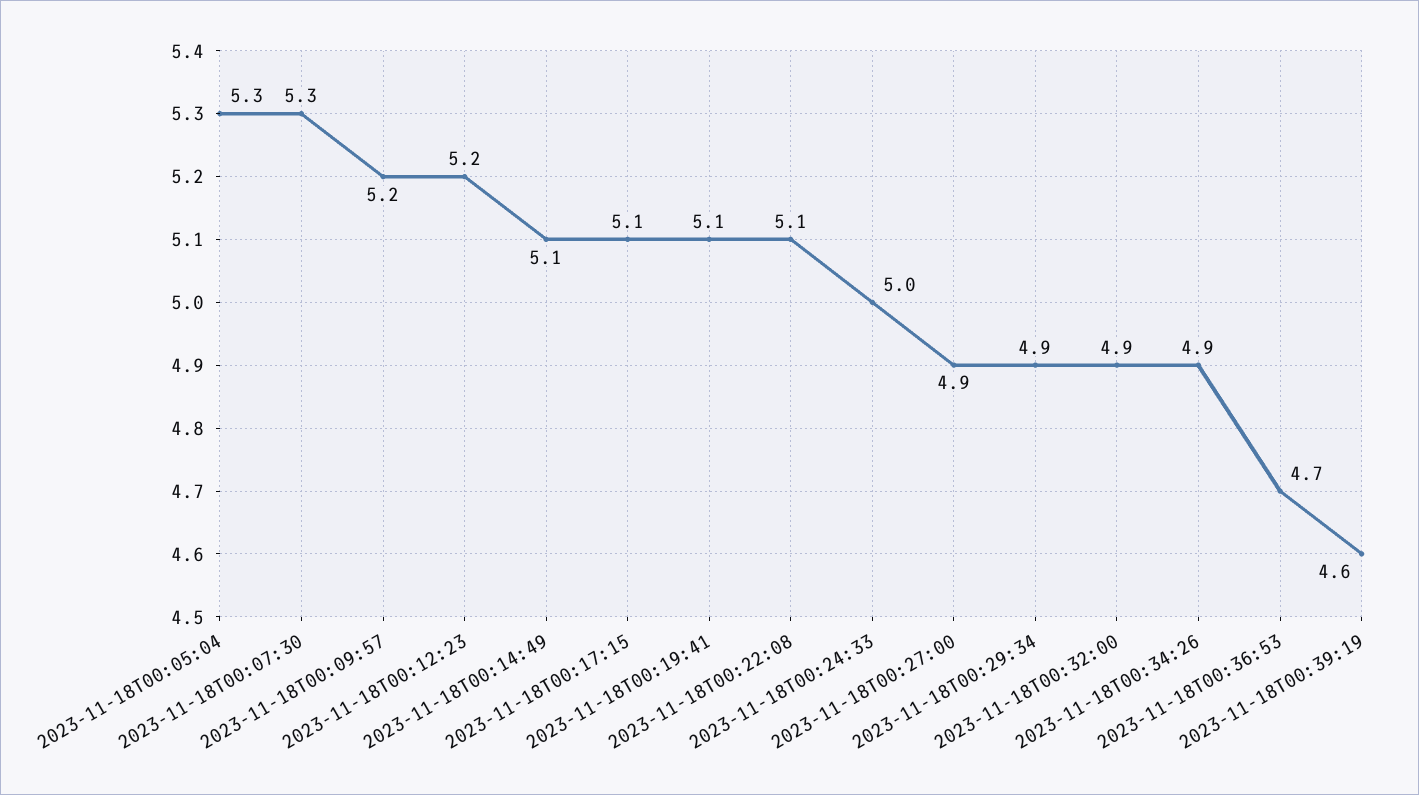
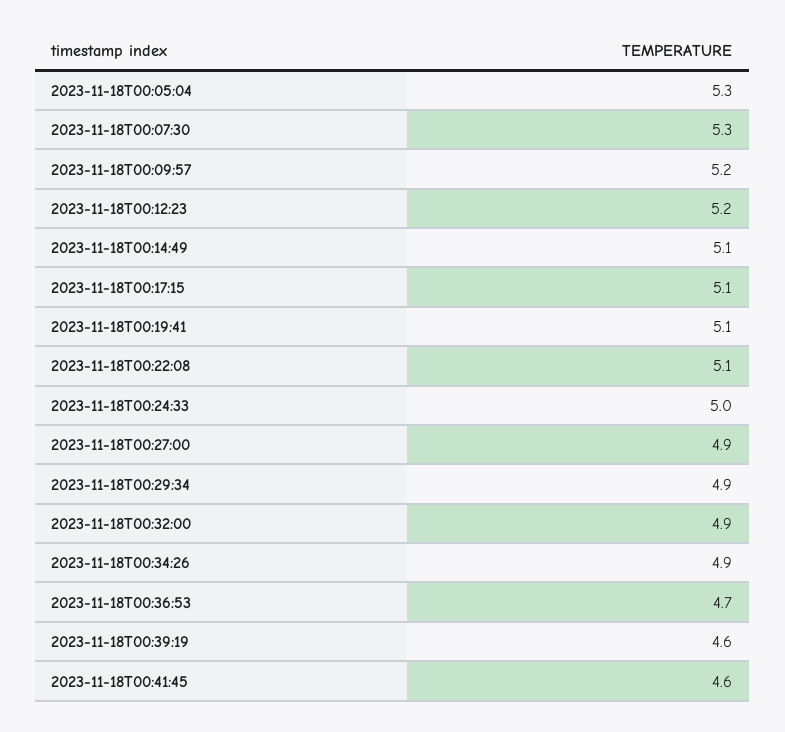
2023-11-18T00:41:45: none -> 4.6

